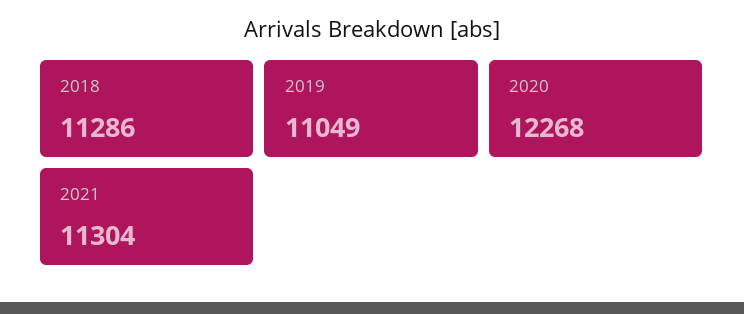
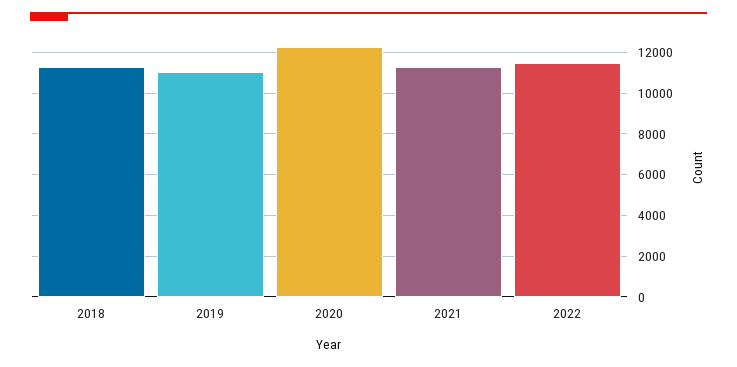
2022: none -> 11500

